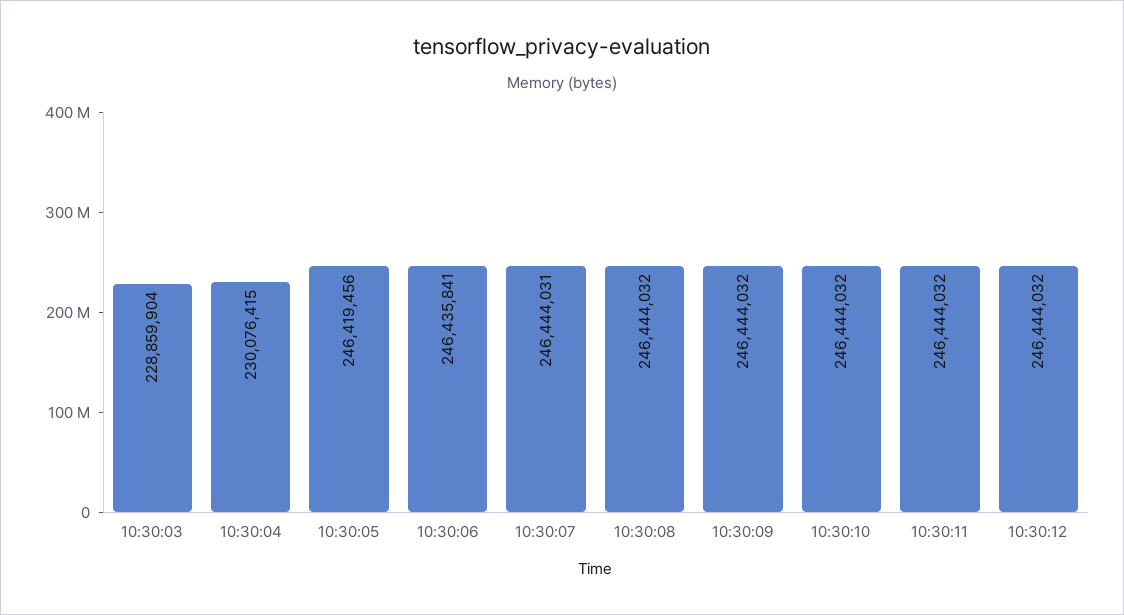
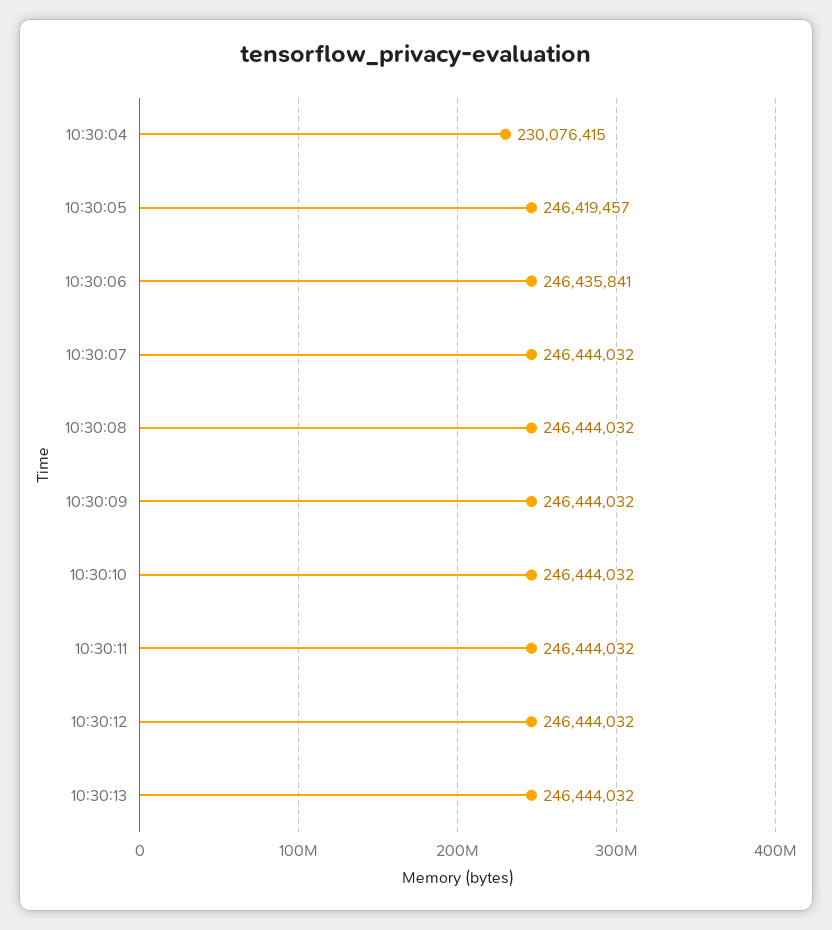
10:30:03: 228859904 -> none
10:30:05: 246419456 -> 246419457
10:30:07: 246444031 -> 246444032
10:30:13: none -> 246444032

